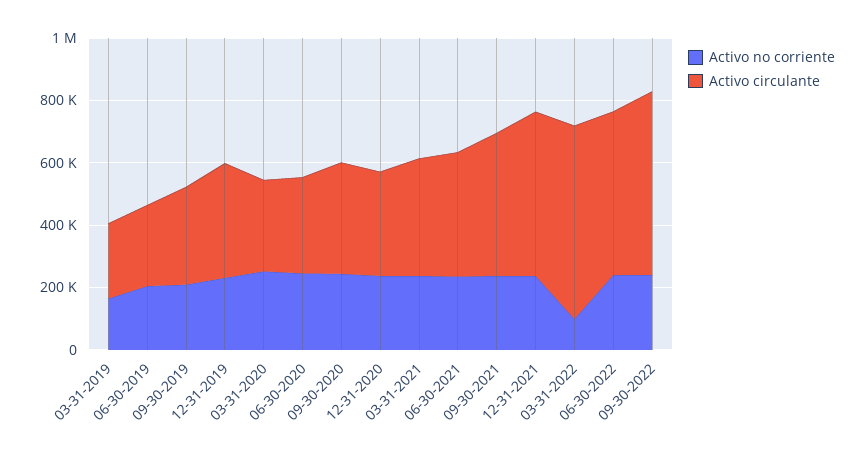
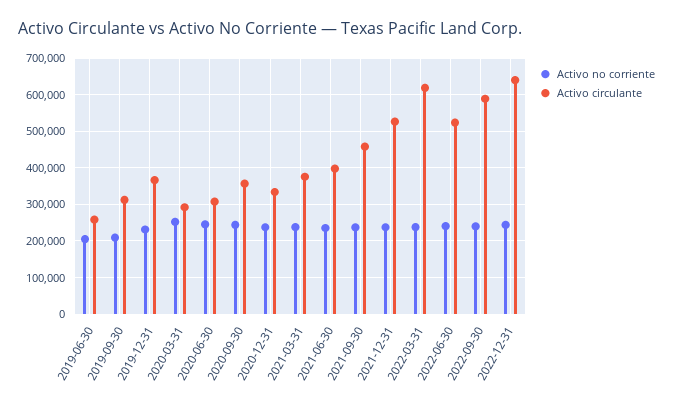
Activo no corriente, 03-31-2019: 150000 -> none
Activo circulante, 03-31-2019: 250000 -> none
Activo no corriente, 03-31-2022: 100000 -> 240000
Activo no corriente, 2022-12-31: none -> 240000
Activo circulante, 2022-12-31: none -> 640000

